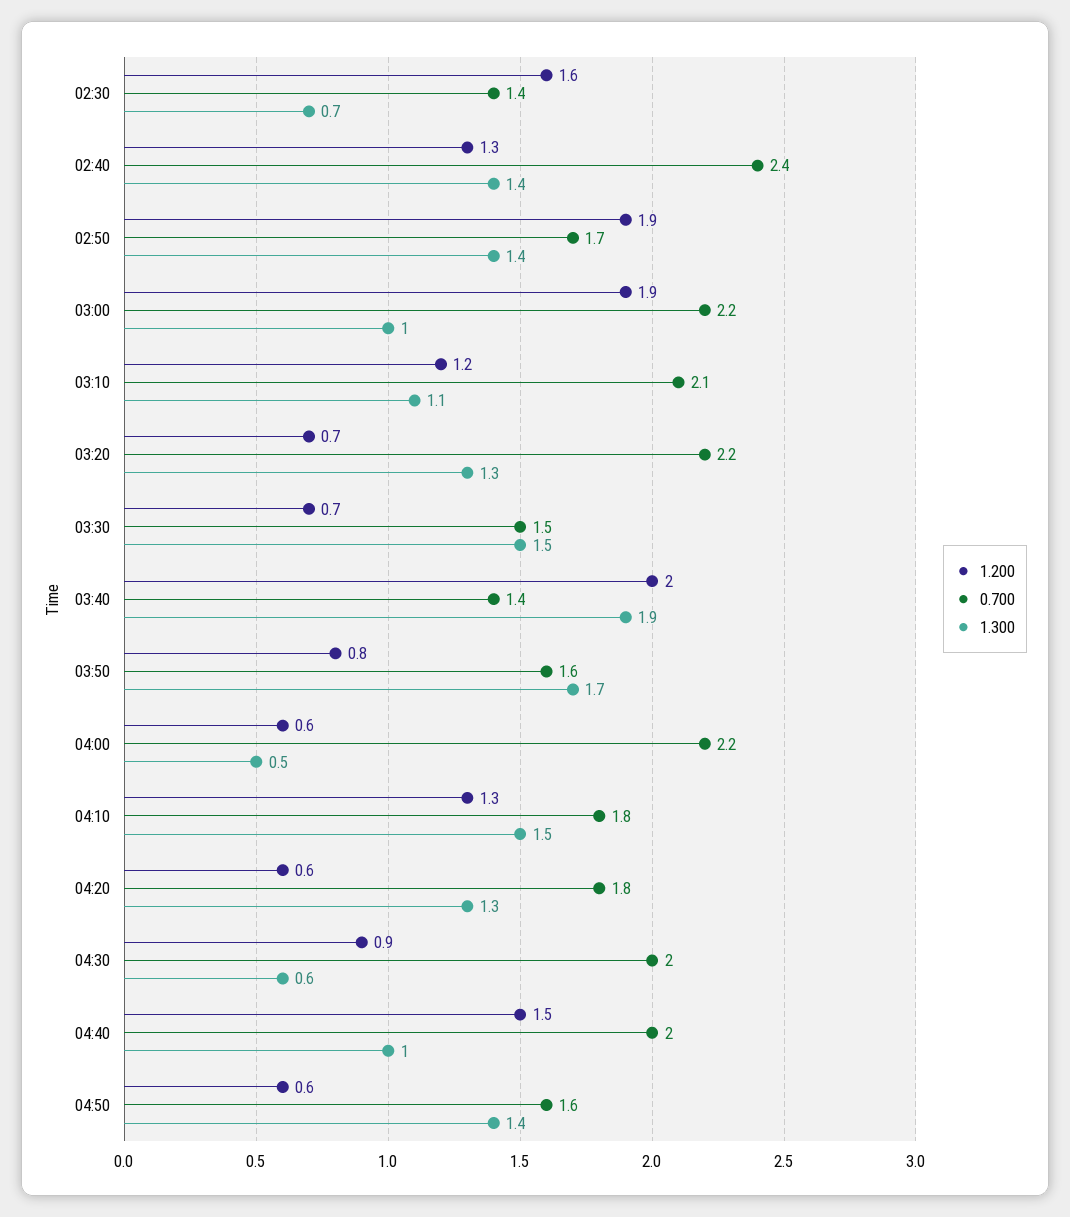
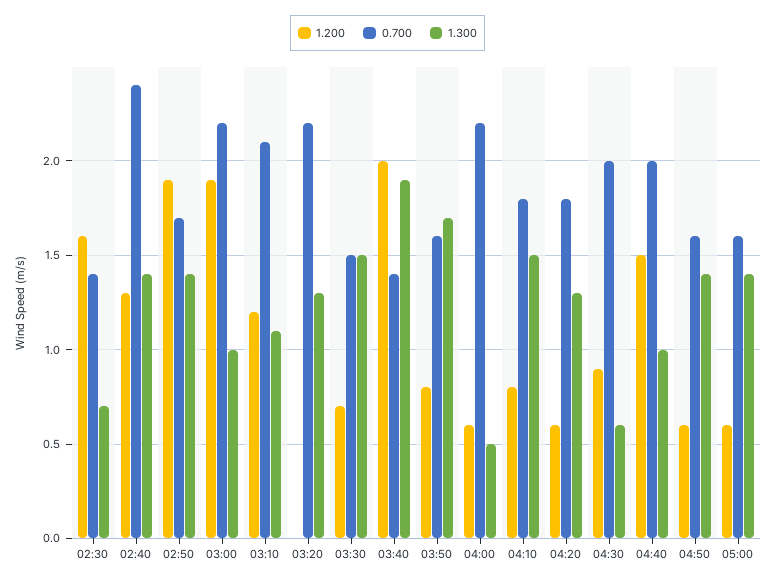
1.200, 03:20: 0.7 -> 0
1.200, 04:10: 1.3 -> 0.8
1.200, 05:00: none -> 0.6
0.700, 05:00: none -> 1.6
1.300, 05:00: none -> 1.4

